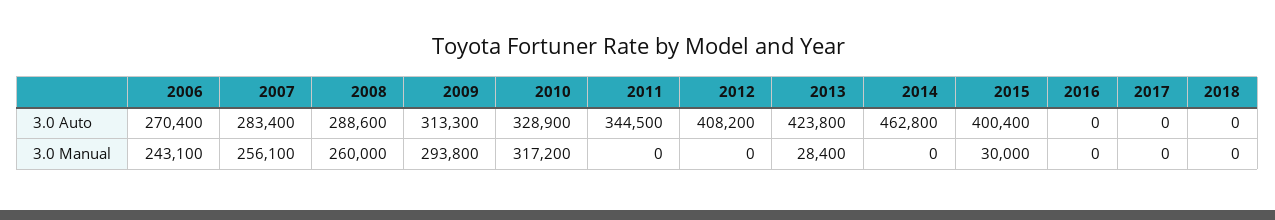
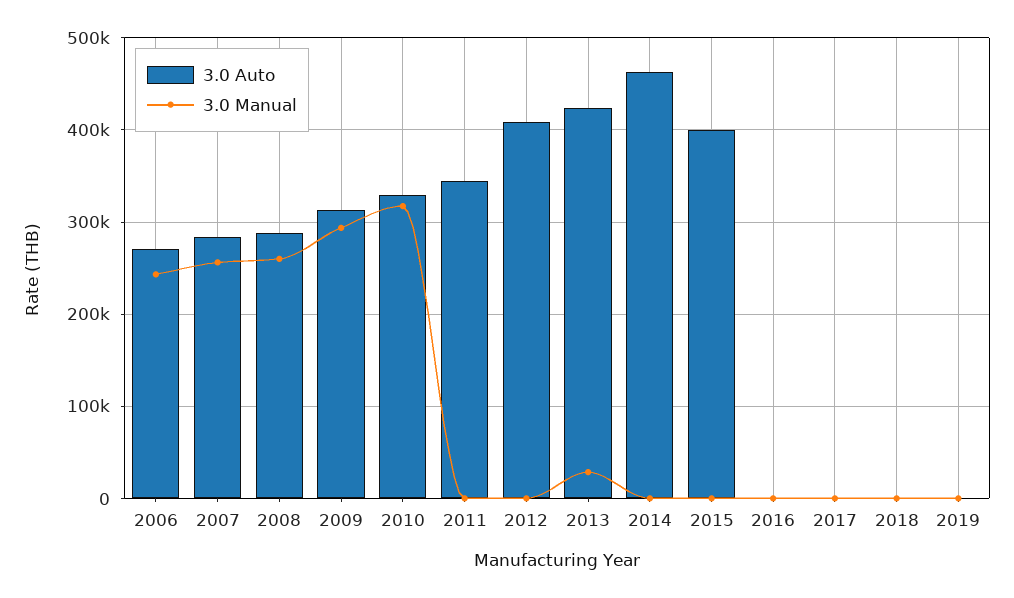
3.0 Manual, 2015: 30000 -> 0
3.0 Auto, 2019: none -> 0
3.0 Manual, 2019: none -> 0

